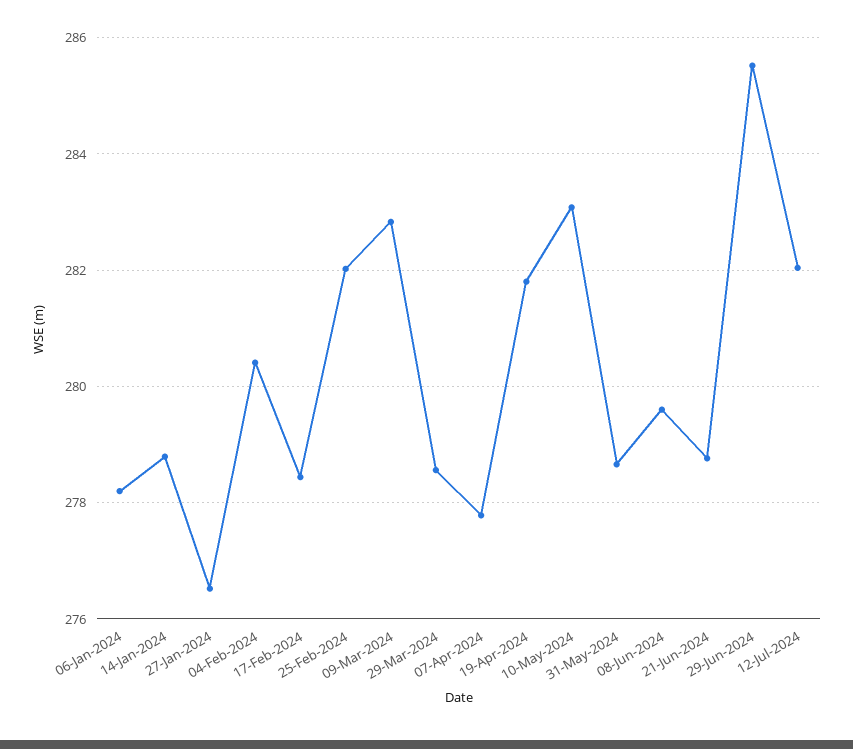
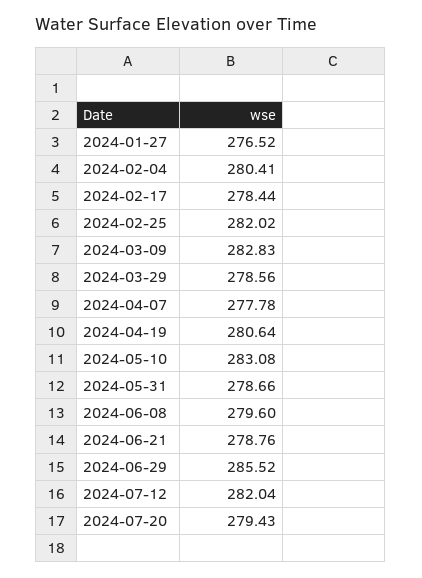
06-Jan-2024: 278.2 -> none
14-Jan-2024: 278.8 -> none
19-Apr-2024: 281.8 -> 280.64
2024-07-20: none -> 279.43

